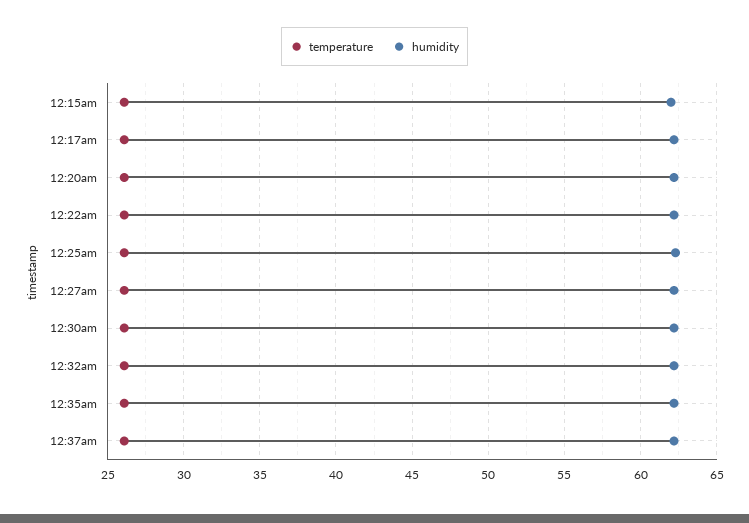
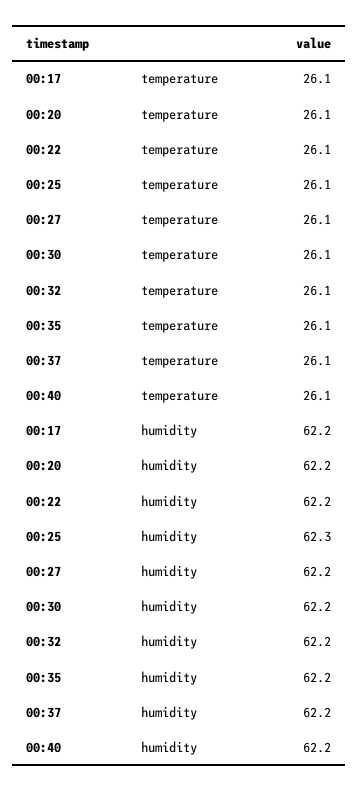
temperature, 12:15am: 26 -> none
humidity, 12:15am: 62 -> none
temperature, 00:40: none -> 26.1
humidity, 00:40: none -> 62.2

